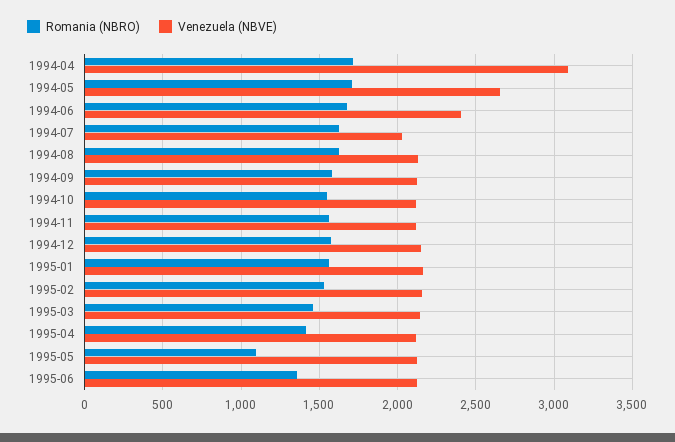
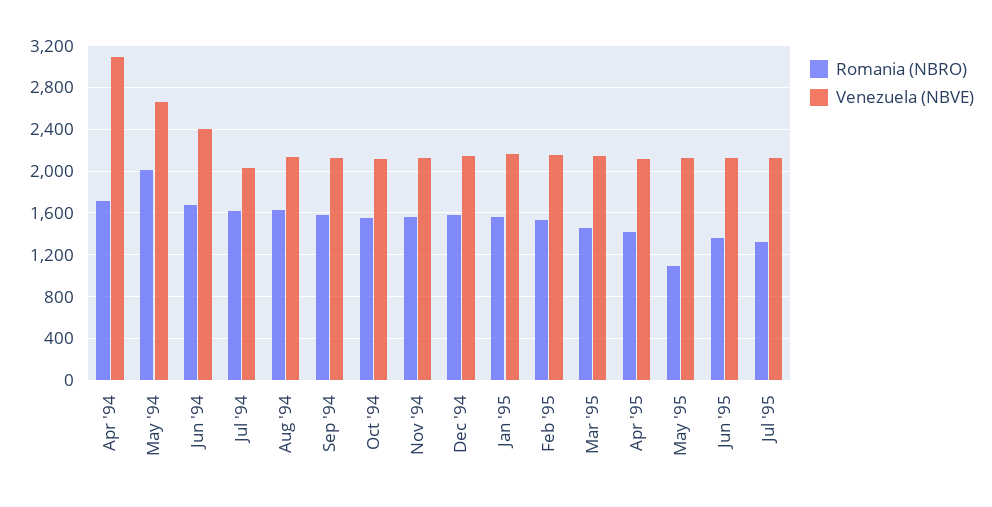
Romania (NBRO), 1994-05: 1700 -> 2000
Romania (NBRO), Jul '95: none -> 1300
Venezuela (NBVE), Jul '95: none -> 2100

